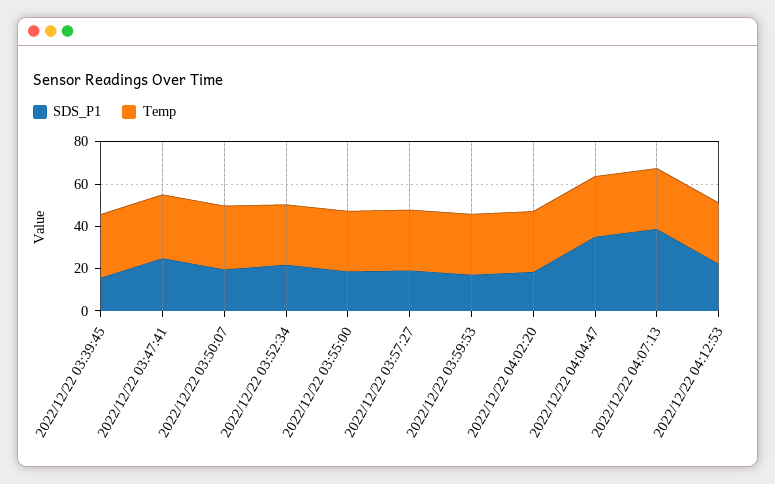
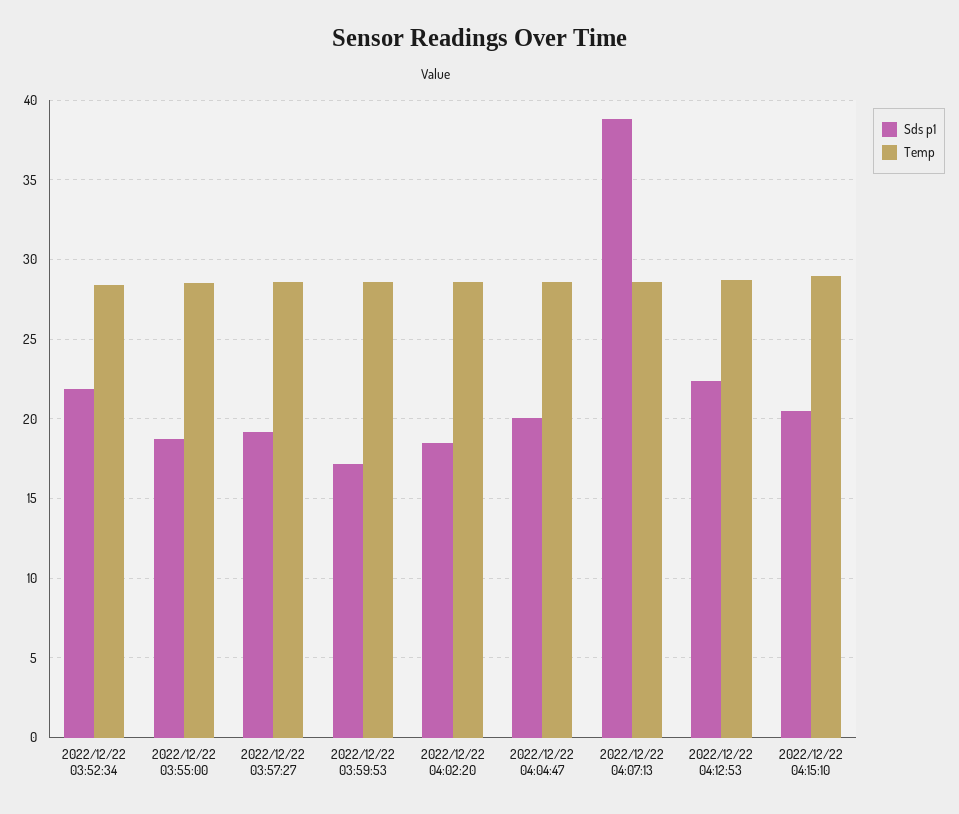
SDS_P1, 2022/12/22 03:39:45: 15 -> none
Temp, 2022/12/22 03:39:45: 30 -> none
SDS_P1, 2022/12/22 03:47:41: 25 -> none
Temp, 2022/12/22 03:47:41: 30 -> none
SDS_P1, 2022/12/22 03:50:07: 20 -> none
Temp, 2022/12/22 03:50:07: 30 -> none
SDS_P1, 2022/12/22 04:04:47: 35 -> 20
SDS_P1, 2022/12/22 04:15:10: none -> 20.5
Temp, 2022/12/22 04:15:10: none -> 29

